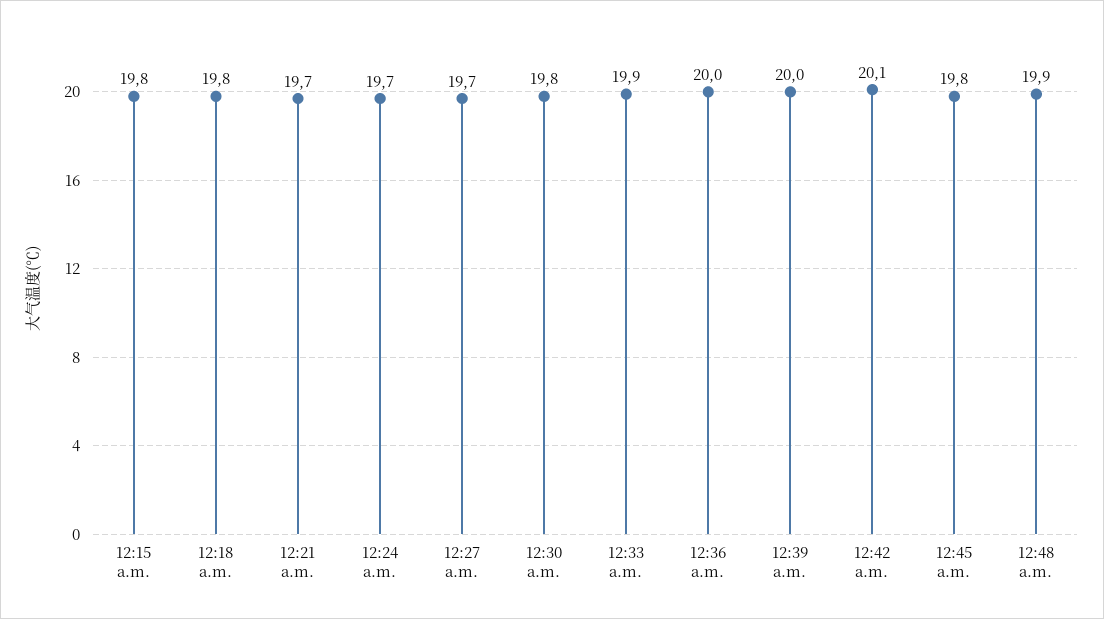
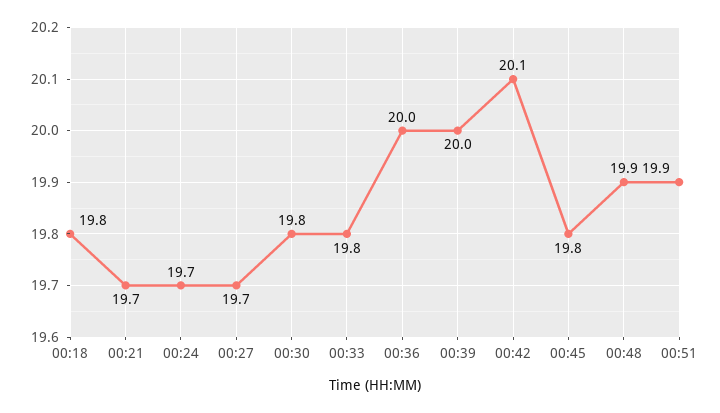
12:15 a.m.: 19.8 -> none
12:33 a.m.: 19.9 -> 19.8
00:51: none -> 19.9

